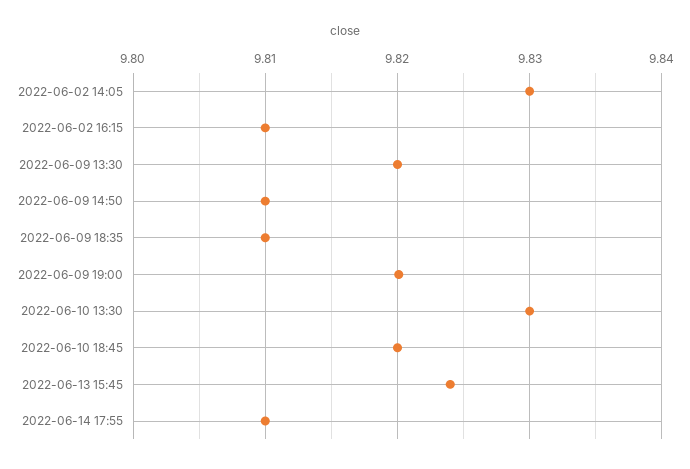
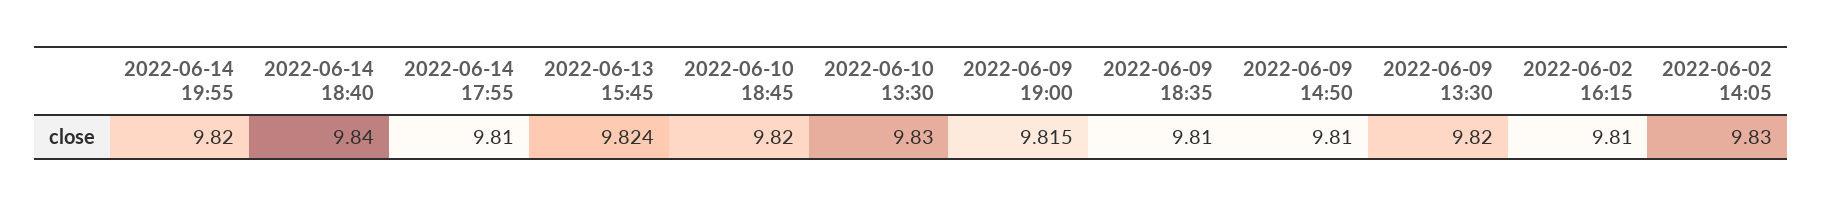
2022-06-09 19:00: 9.82 -> 9.815
2022-06-14 19:55: none -> 9.82
2022-06-14 18:40: none -> 9.84

